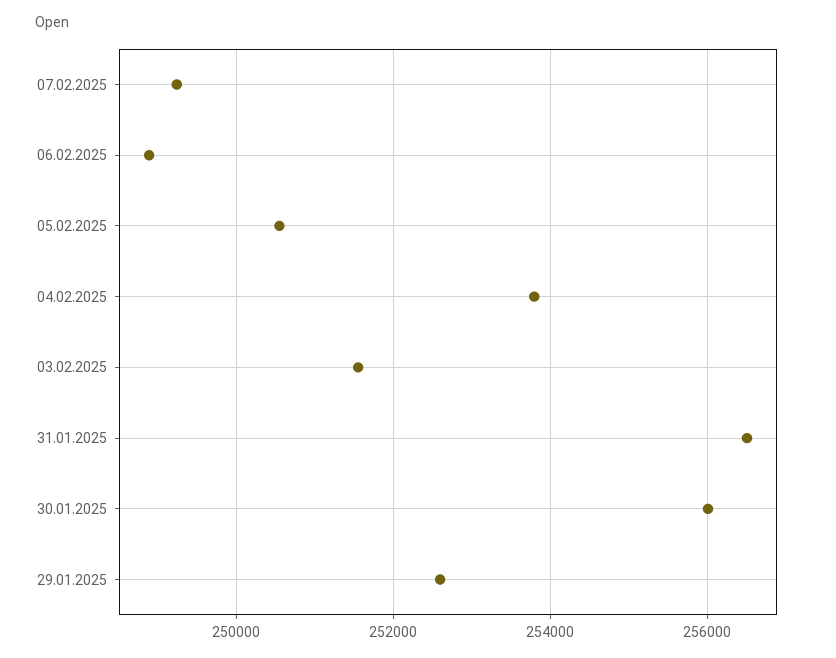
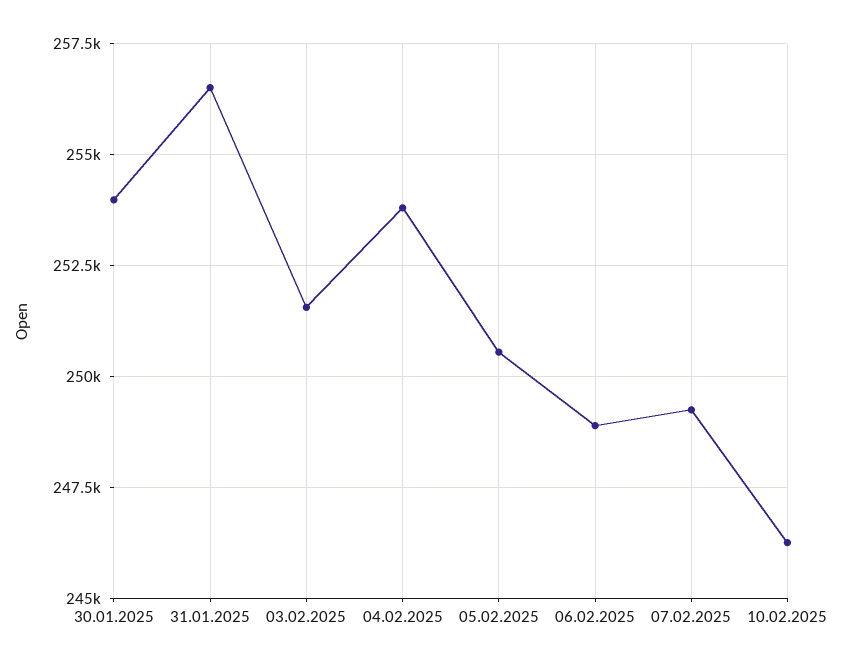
30.01.2025: 256000 -> 254000
29.01.2025: 252600 -> none
10.02.2025: none -> 246250

